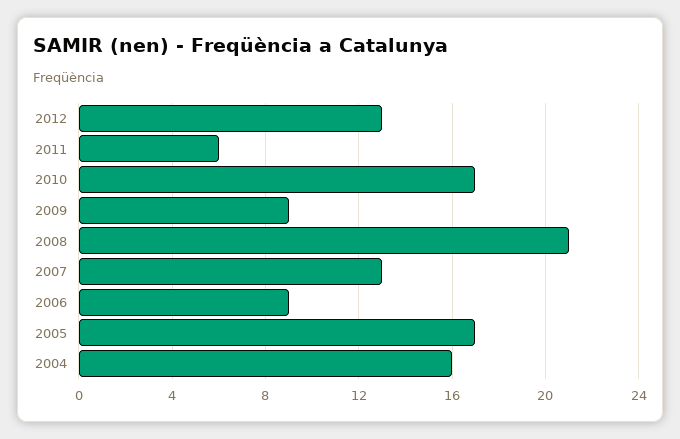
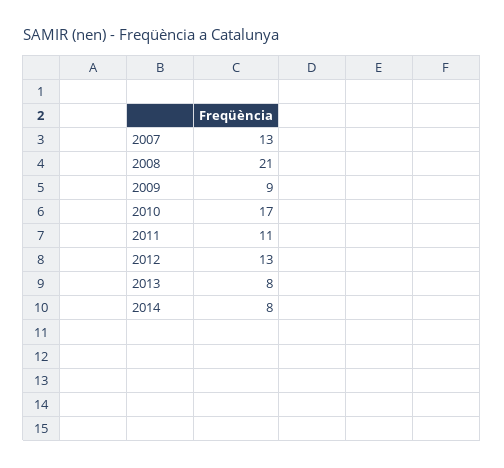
2011: 6 -> 11
2006: 9 -> none
2005: 17 -> none
2004: 16 -> none
2013: none -> 8
2014: none -> 8

